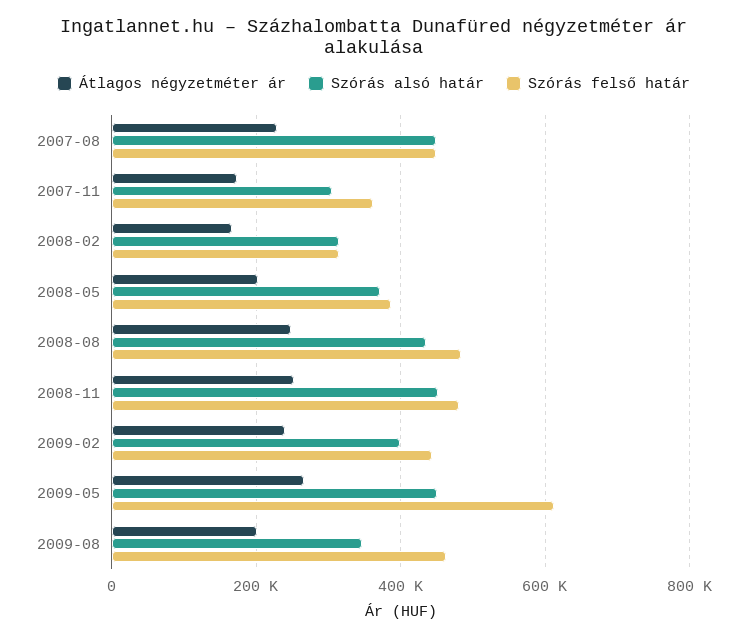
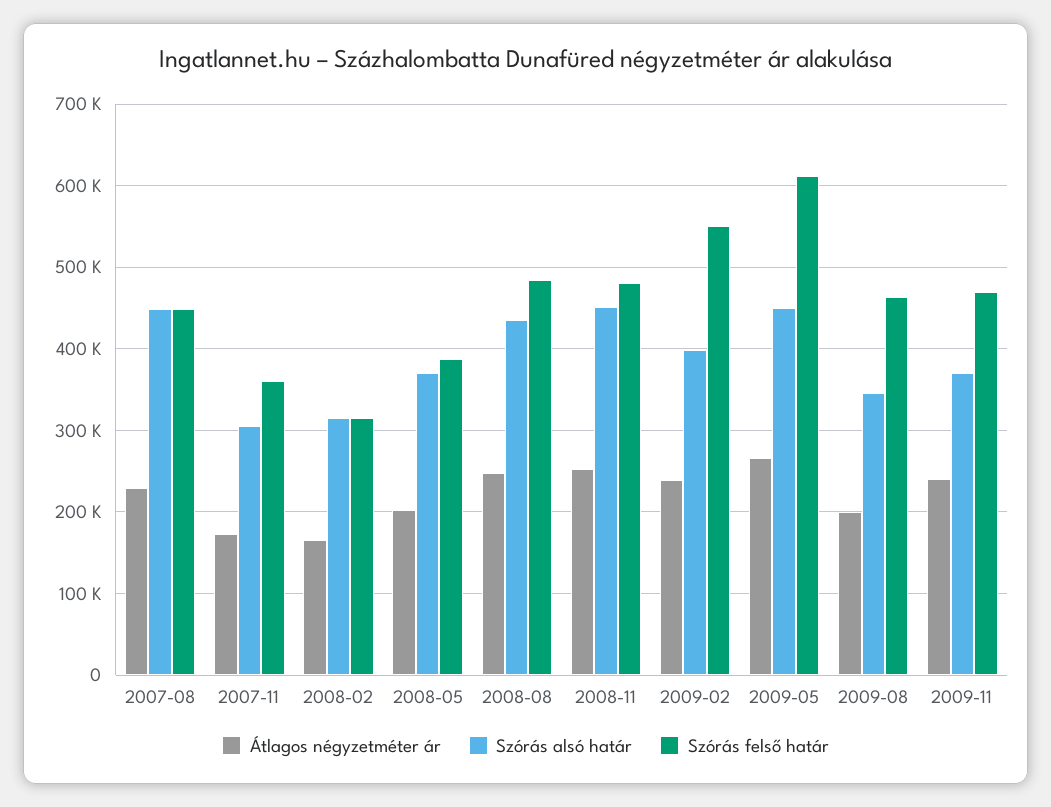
Szórás felső határ, 2009-02: 440000 -> 550000
Átlagos négyzetméter ár, 2009-11: none -> 240000
Szórás alsó határ, 2009-11: none -> 370000
Szórás felső határ, 2009-11: none -> 470000

